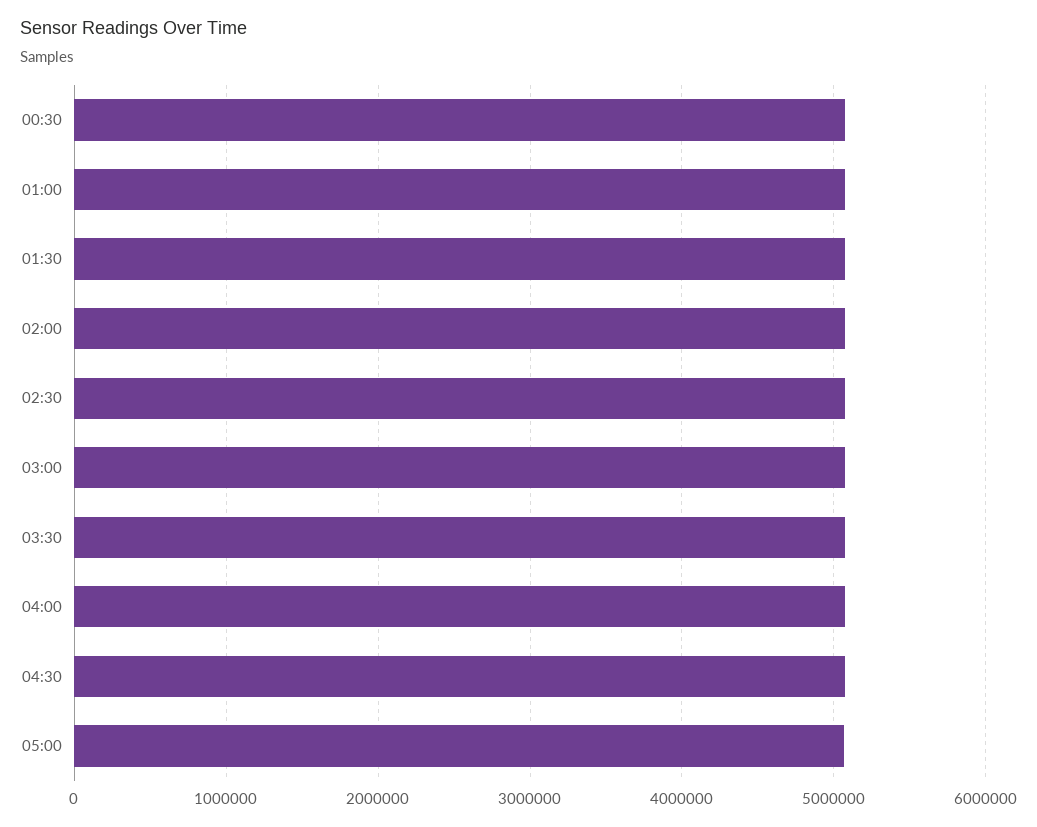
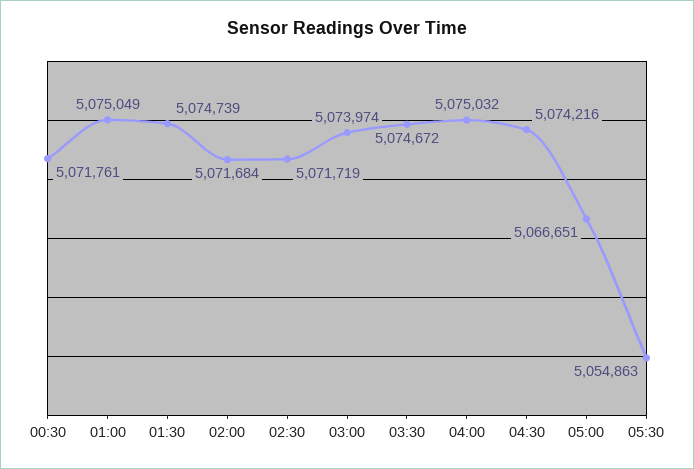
05:30: none -> 5054863

